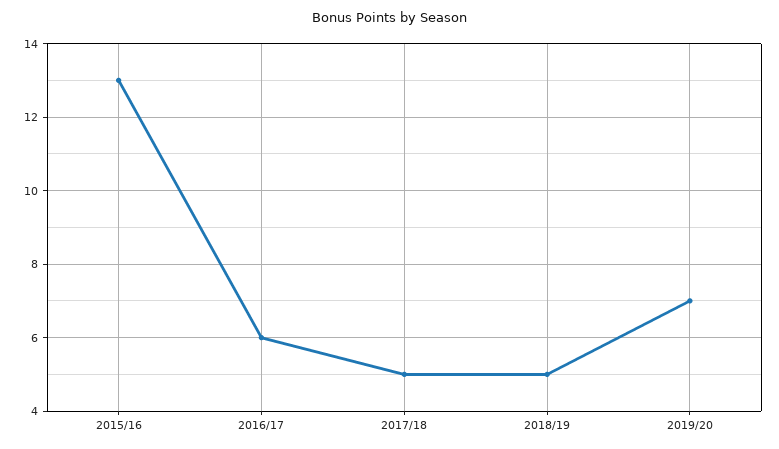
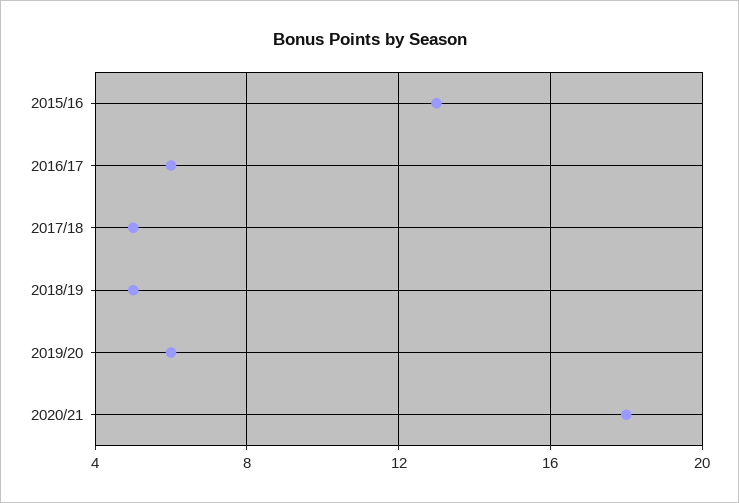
2019/20: 7 -> 6
2020/21: none -> 18

